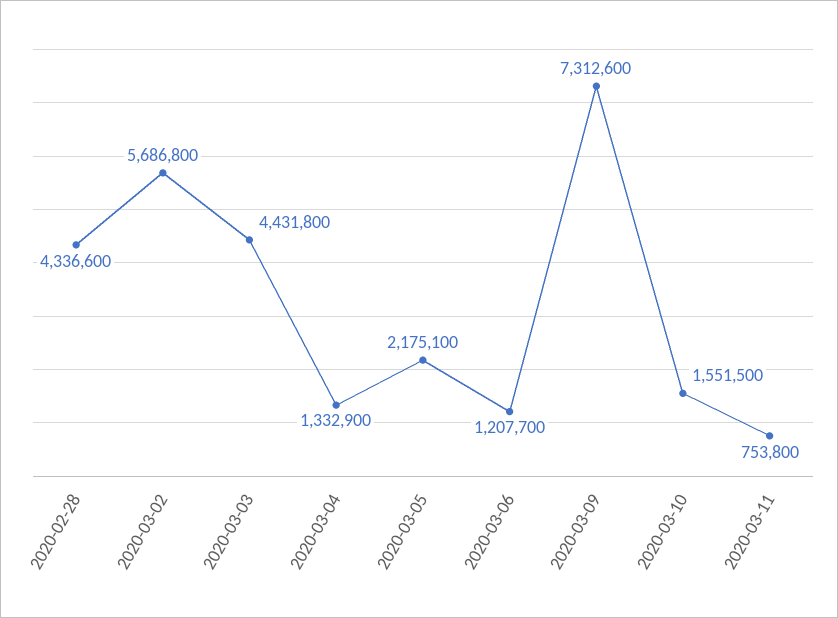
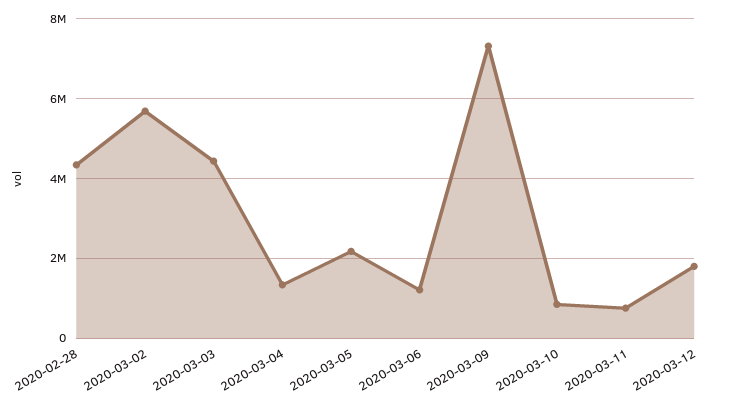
2020-03-10: 1551500 -> 800000
2020-03-12: none -> 1800000

